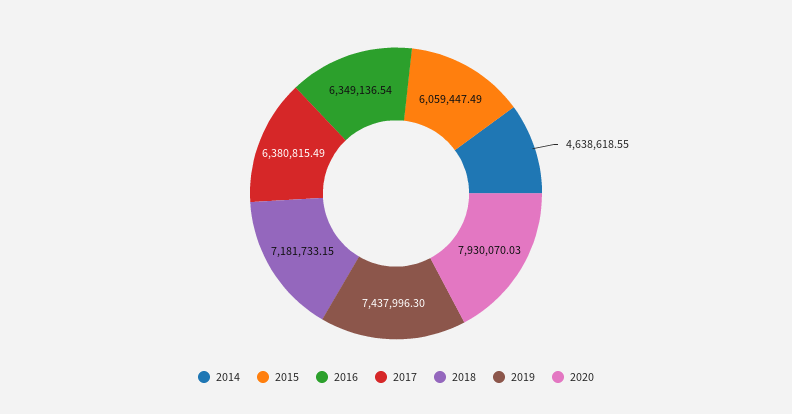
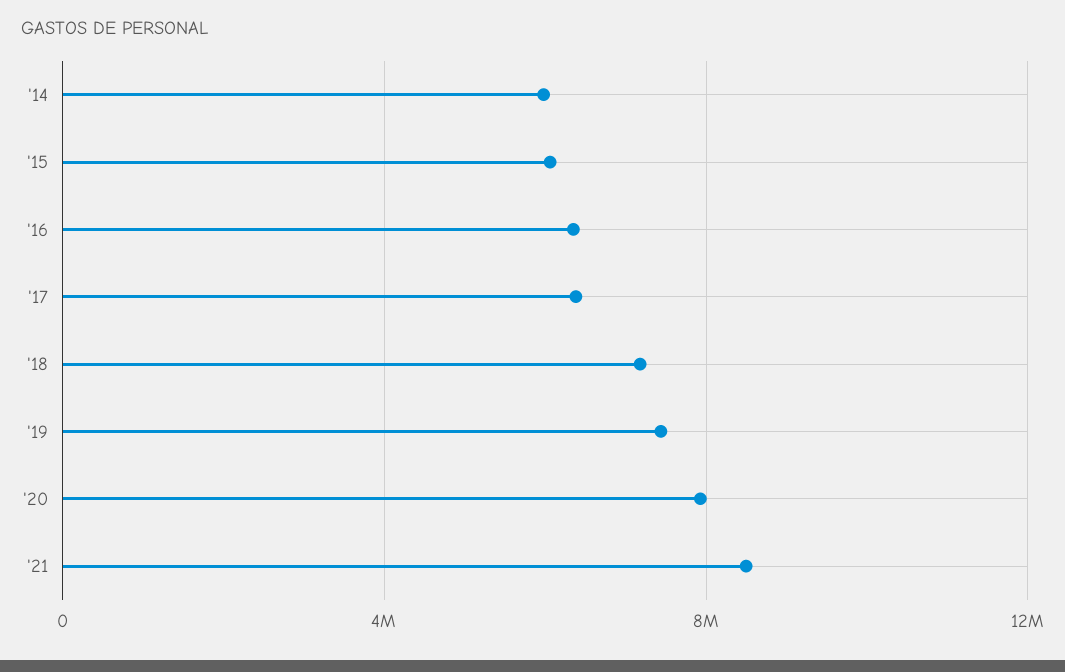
2014: 4638618.55 -> 6000000
'21: none -> 8500000

